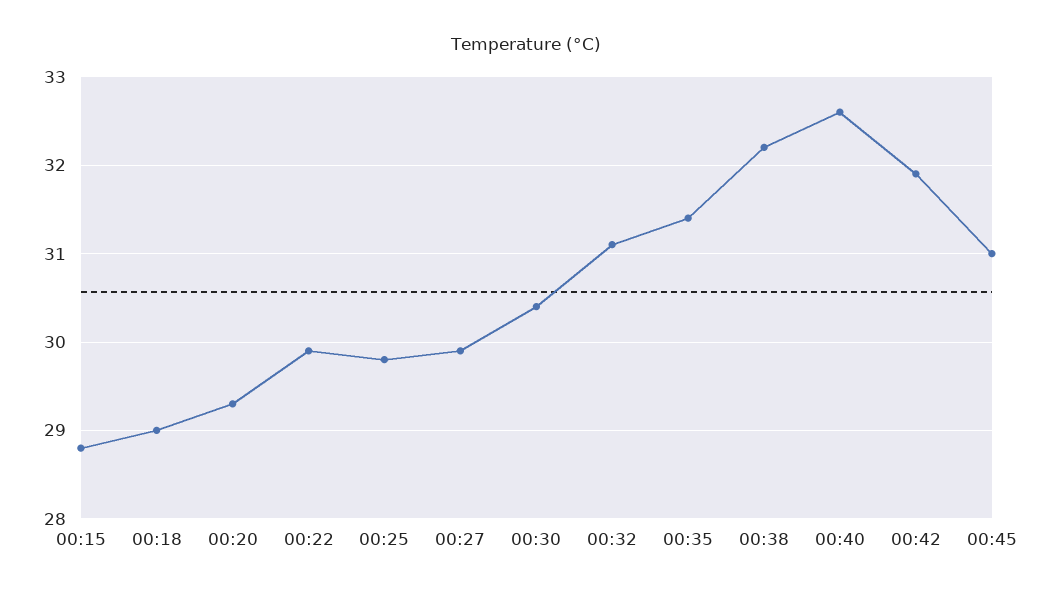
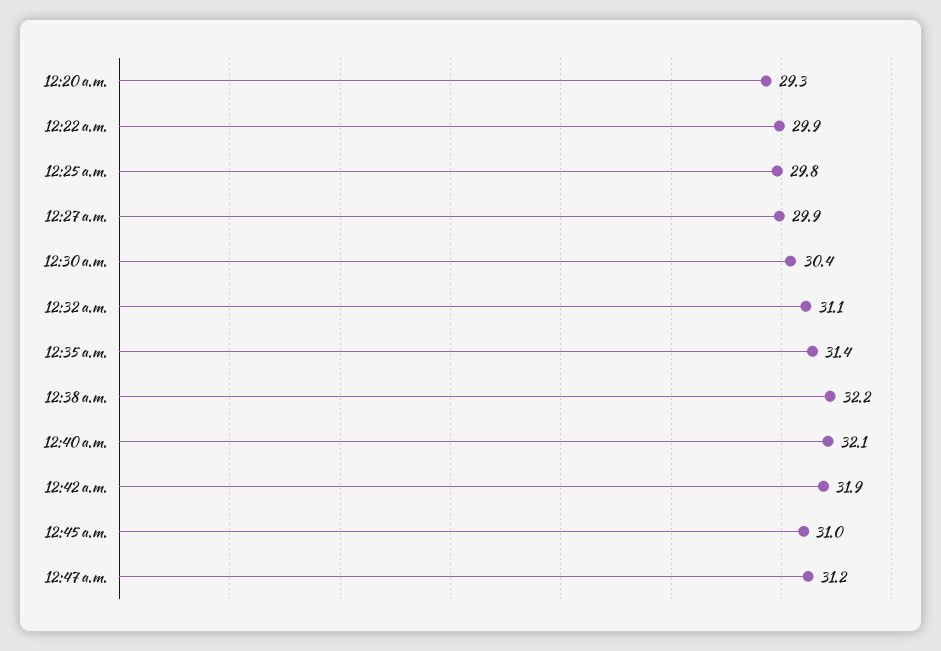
00:15: 28.8 -> none
00:18: 29 -> none
00:40: 32.6 -> 32.1
12:47 a.m.: none -> 31.2

